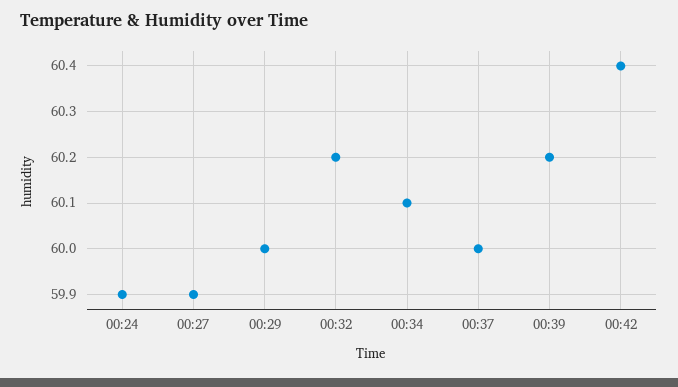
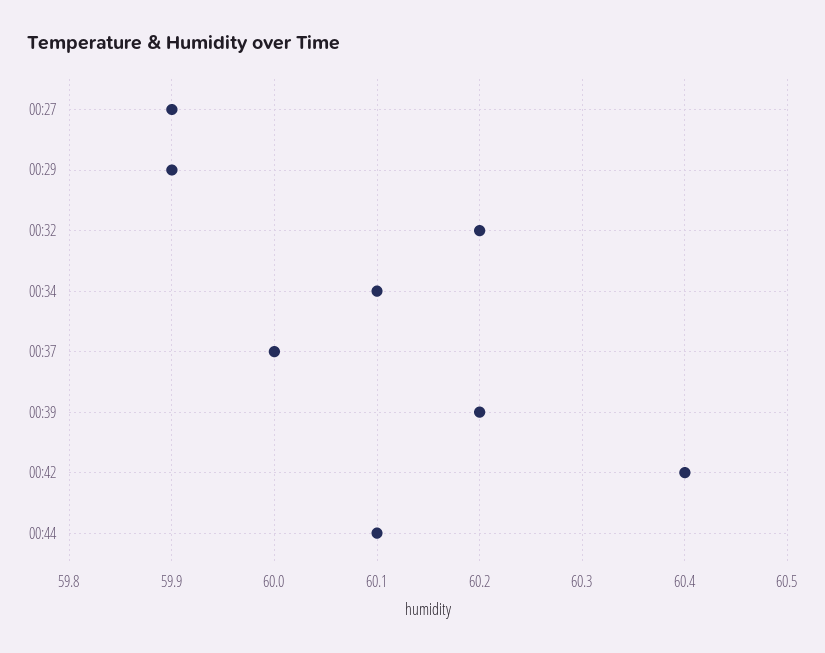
00:24: 59.9 -> none
00:29: 60 -> 59.9
00:44: none -> 60.1

